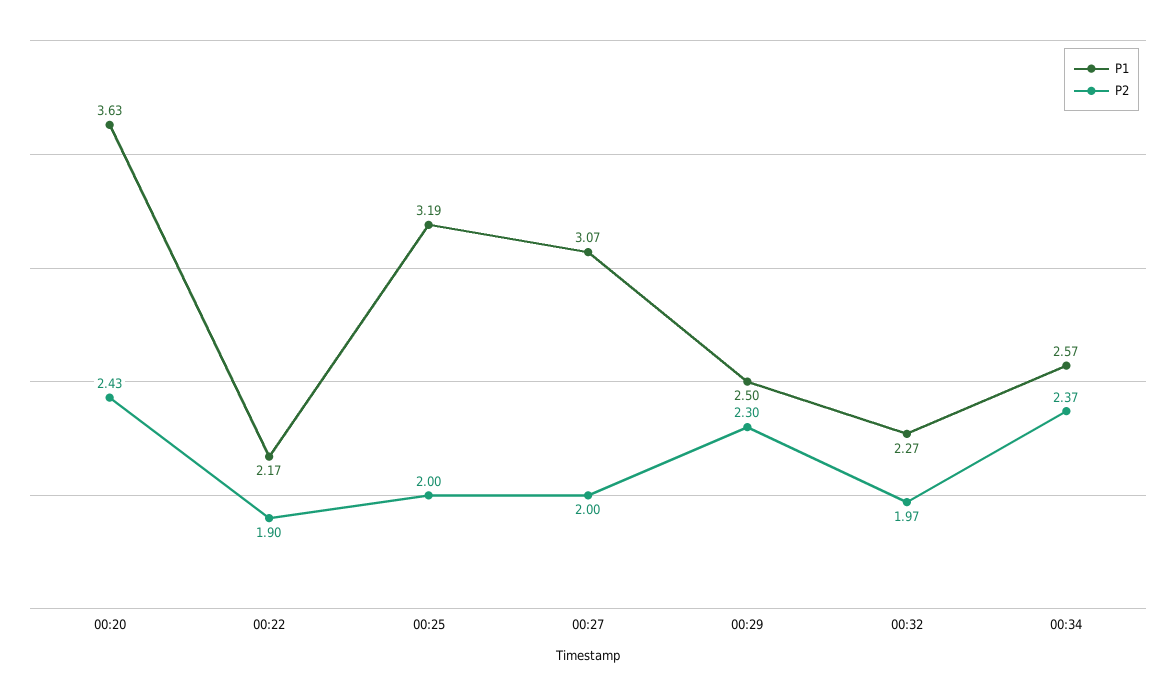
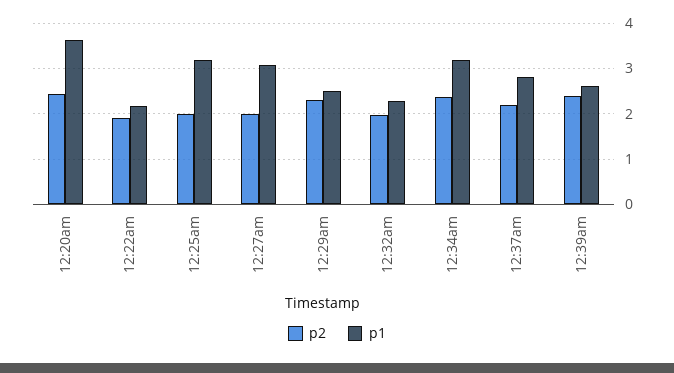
P1, 00:34: 2.57 -> 3.2
P2, 12:37am: none -> 2.2
P1, 12:37am: none -> 2.8
P2, 12:39am: none -> 2.4
P1, 12:39am: none -> 2.6

